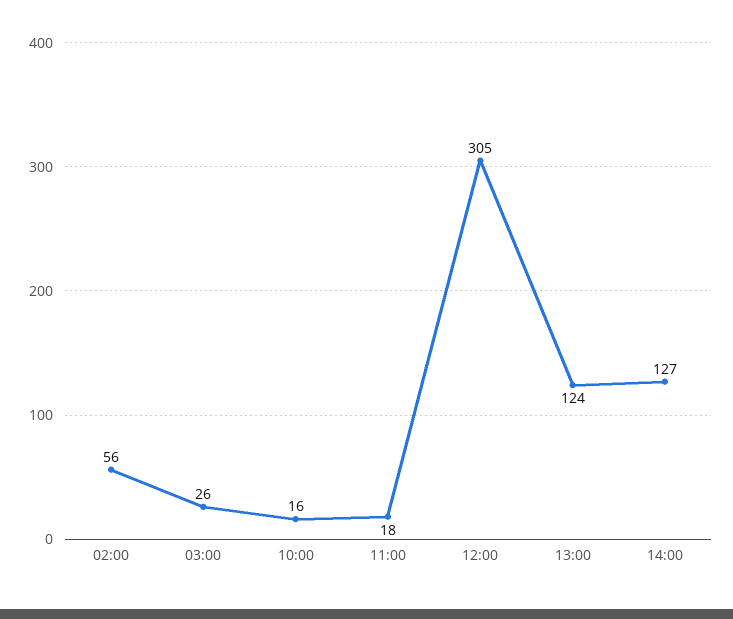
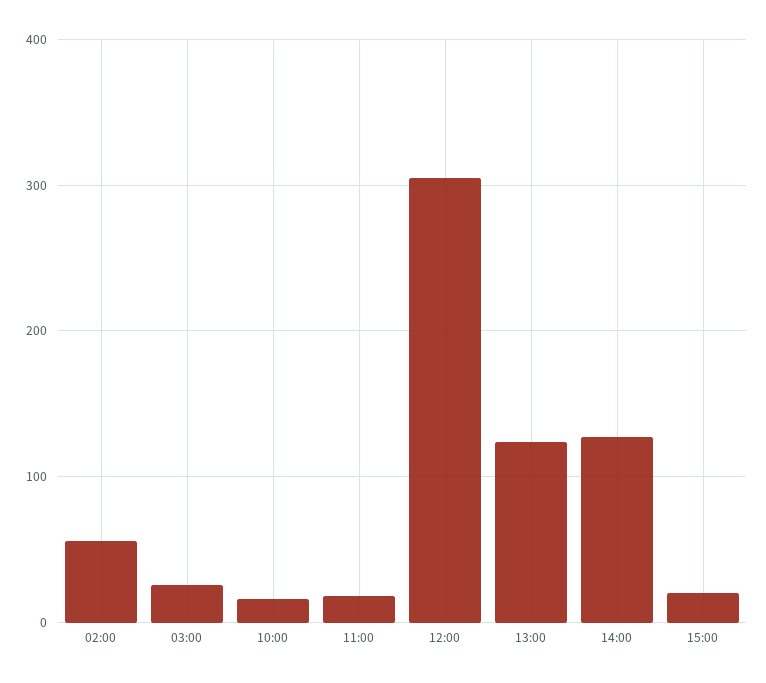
15:00: none -> 20

